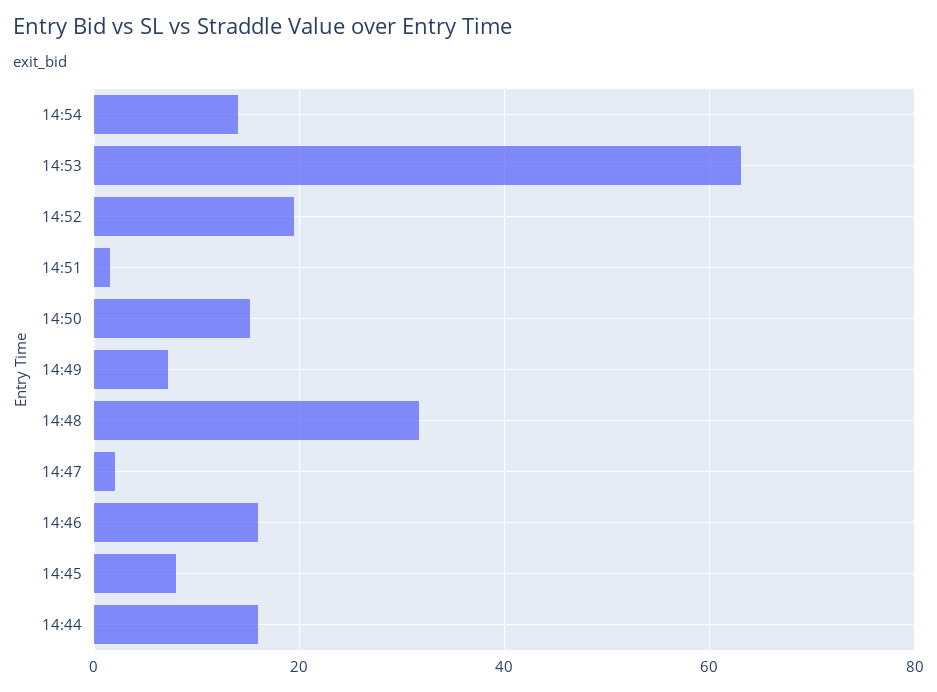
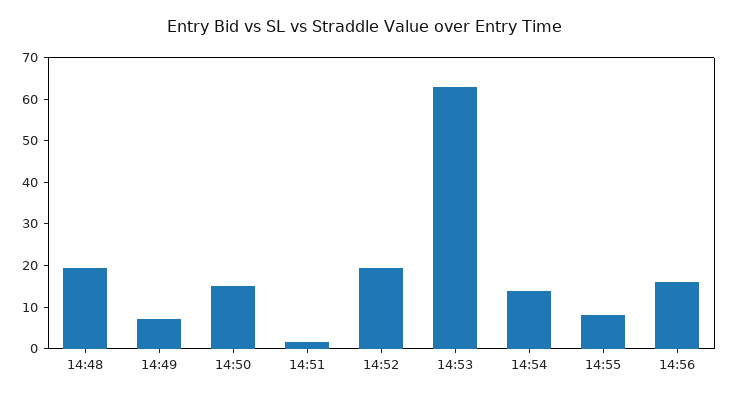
14:48: 32 -> 20
14:47: 2 -> none
14:46: 16 -> none
14:45: 8 -> none
14:44: 16 -> none
14:55: none -> 8
14:56: none -> 16

